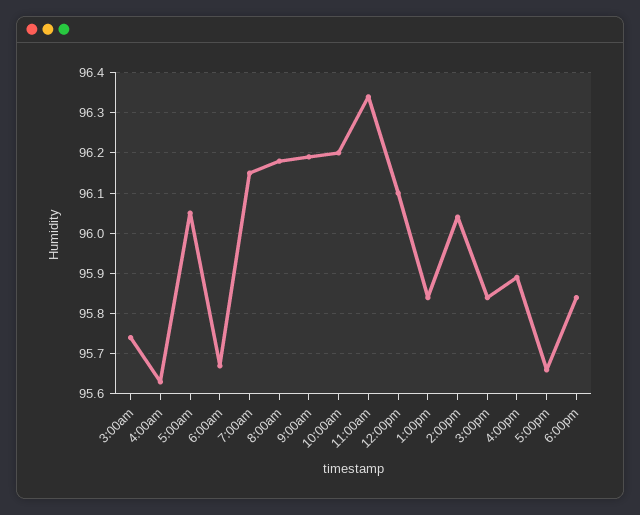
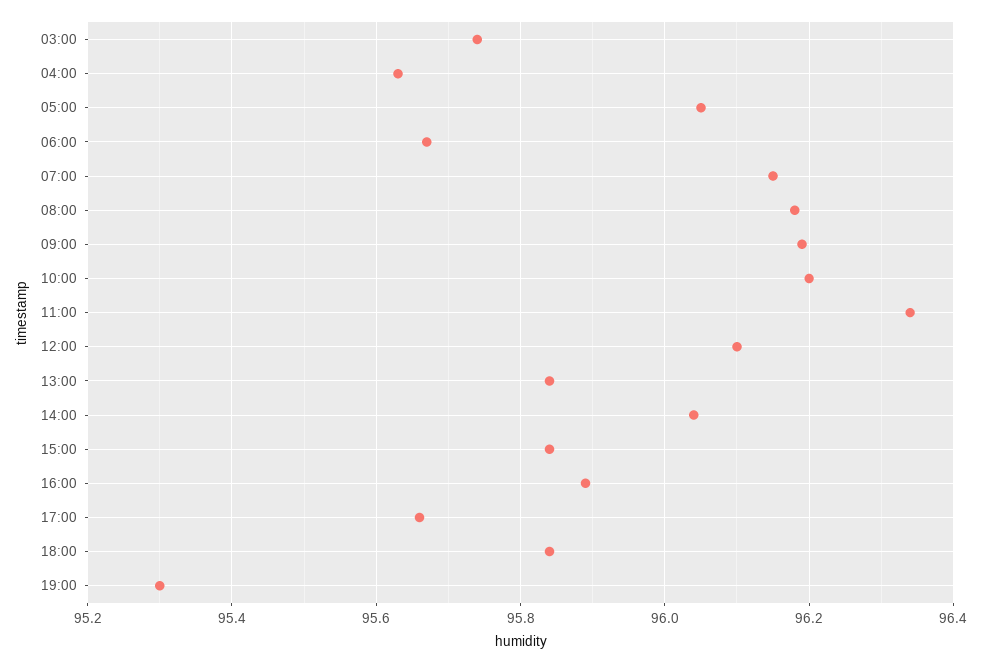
19:00: none -> 95.3

